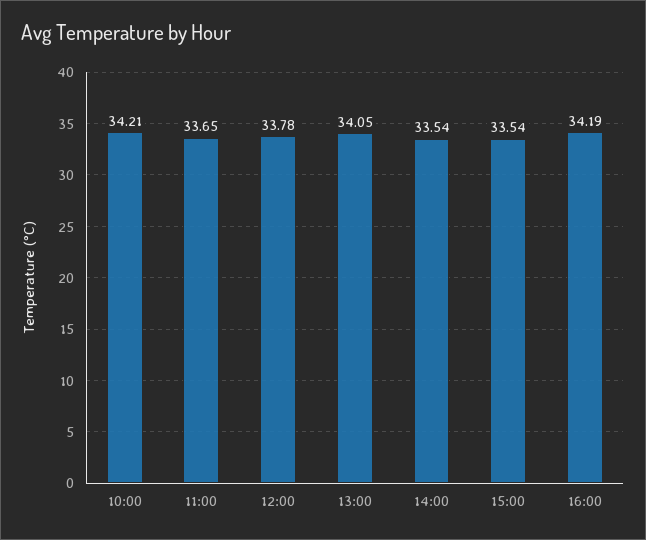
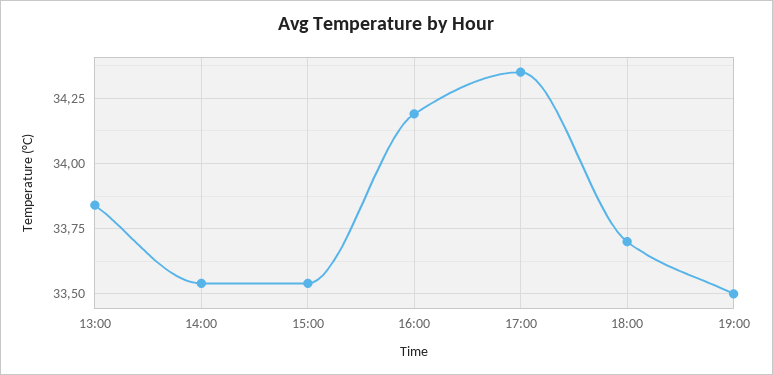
10:00: 34.21 -> none
11:00: 33.65 -> none
12:00: 33.78 -> none
13:00: 34.05 -> 33.85
17:00: none -> 34.35
18:00: none -> 33.7
19:00: none -> 33.5

